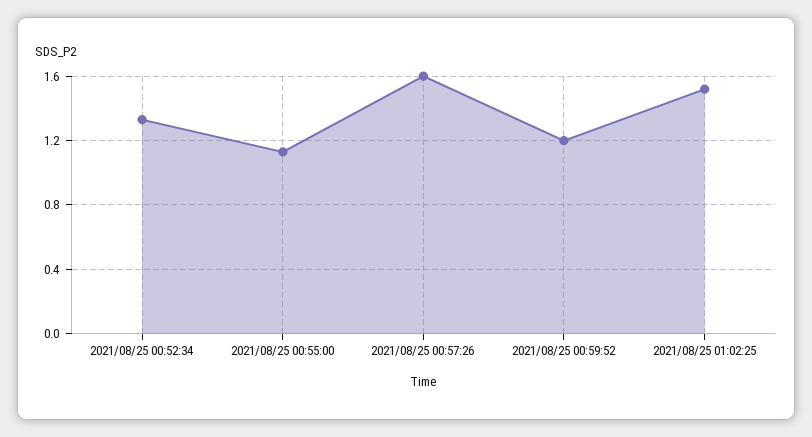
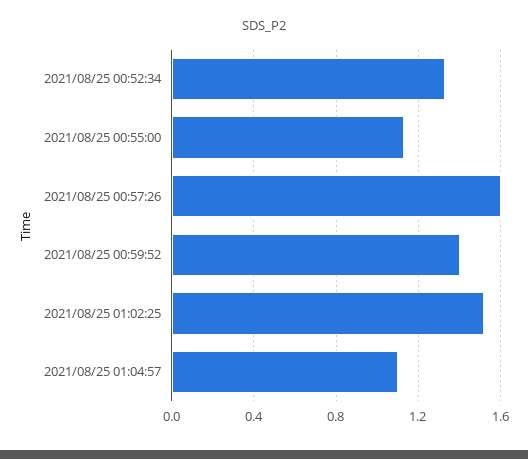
2021/08/25 00:59:52: 1.2 -> 1.4
2021/08/25 01:04:57: none -> 1.1

